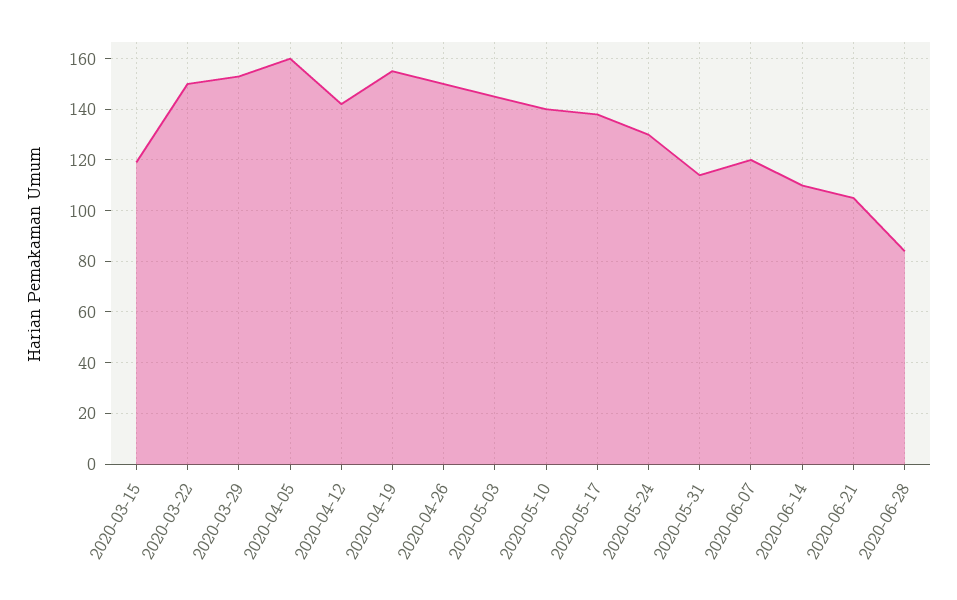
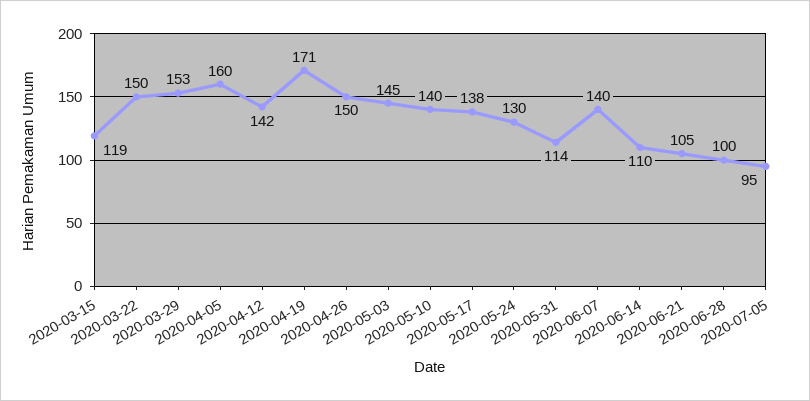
2020-04-19: 155 -> 171
2020-06-07: 120 -> 140
2020-06-28: 85 -> 100
2020-07-05: none -> 95

